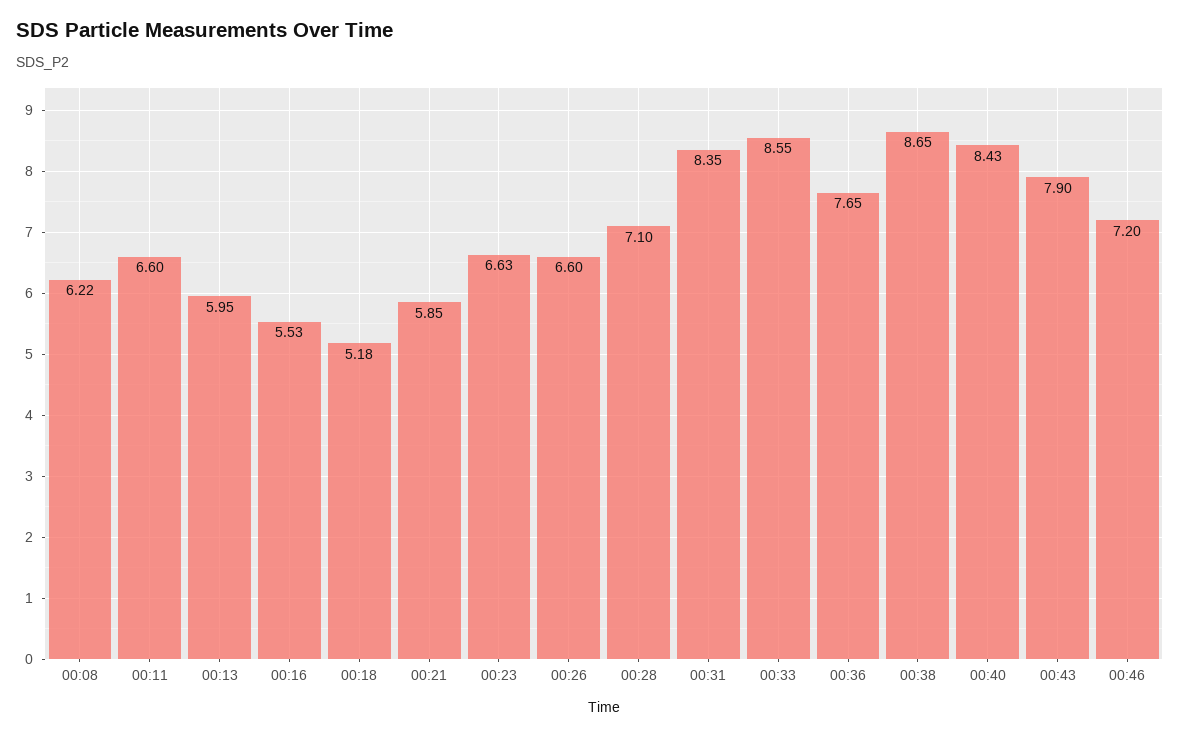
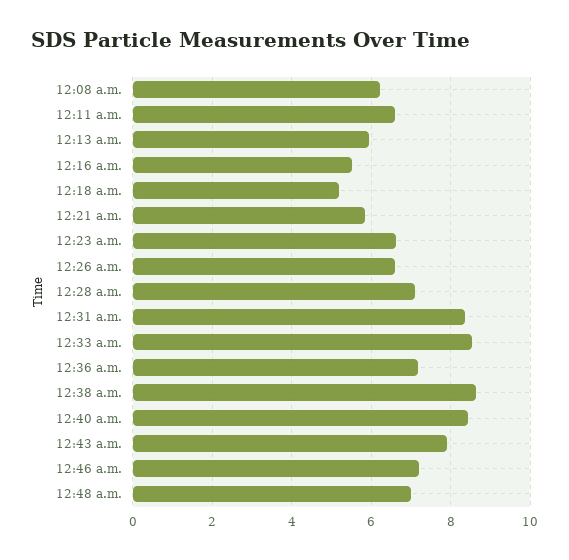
00:36: 7.65 -> 7.2
12:48 a.m.: none -> 7

